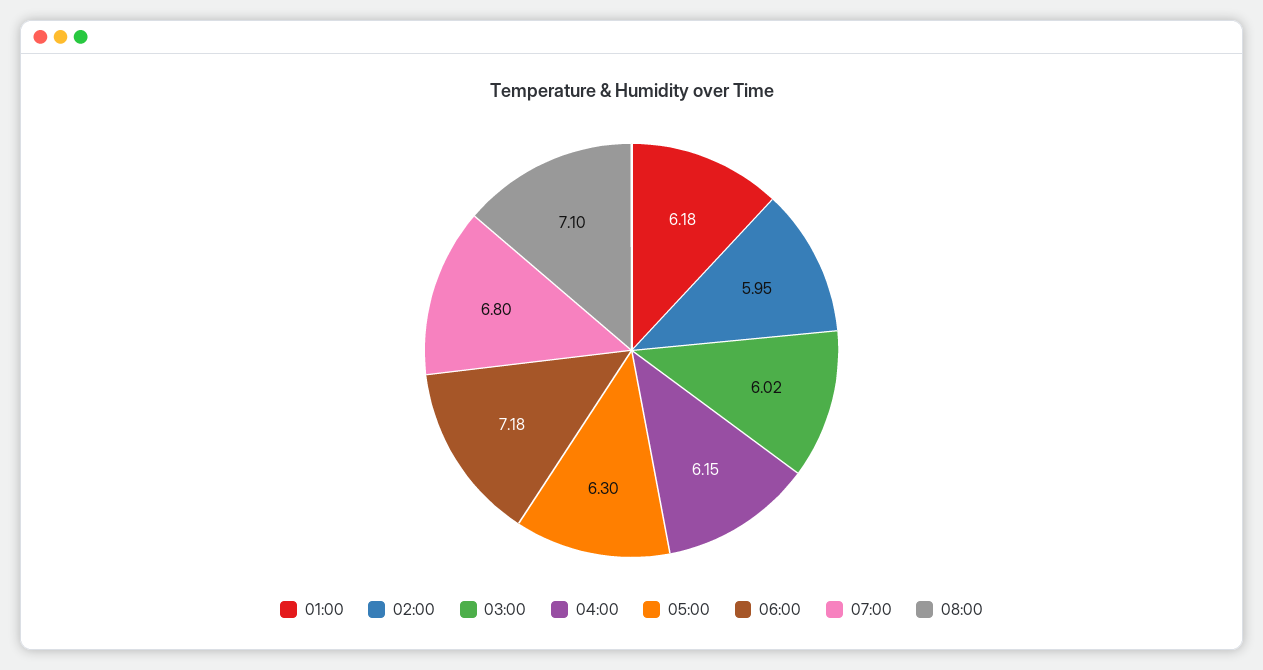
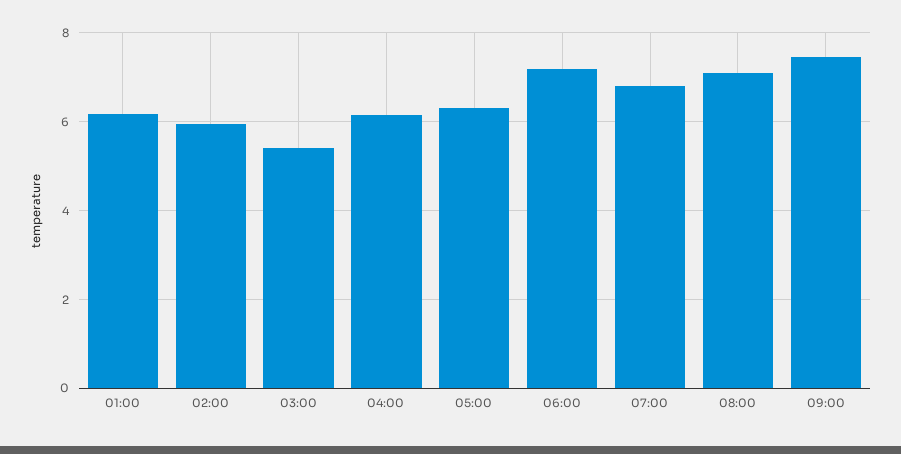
03:00: 6.02 -> 5.4
09:00: none -> 7.4

